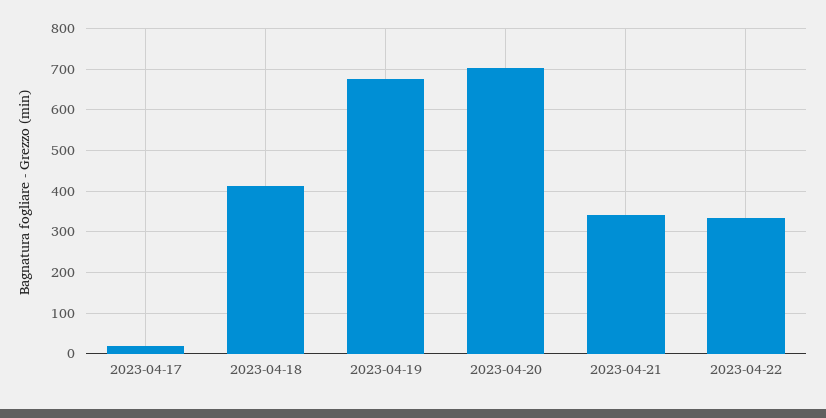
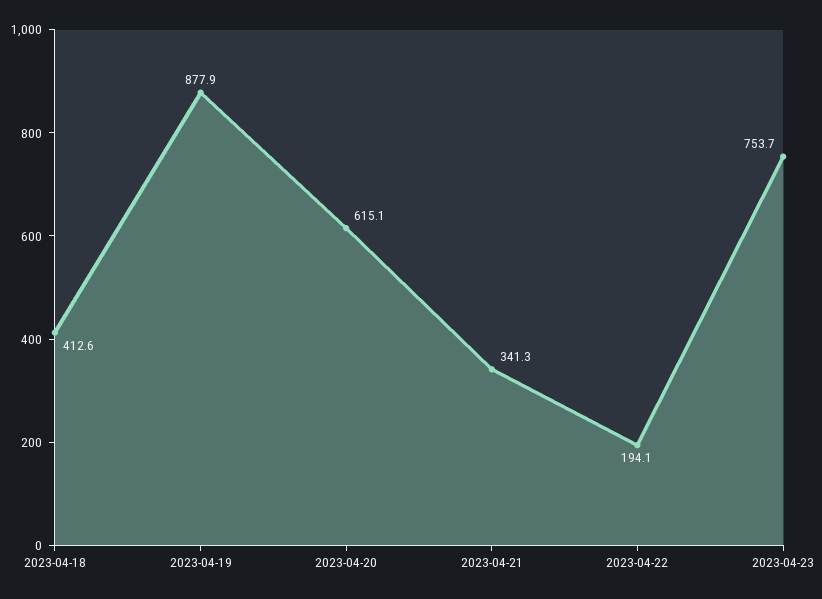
2023-04-17: 20 -> none
2023-04-19: 680 -> 877.9
2023-04-20: 700 -> 615.1
2023-04-22: 340 -> 194.1
2023-04-23: none -> 753.7

